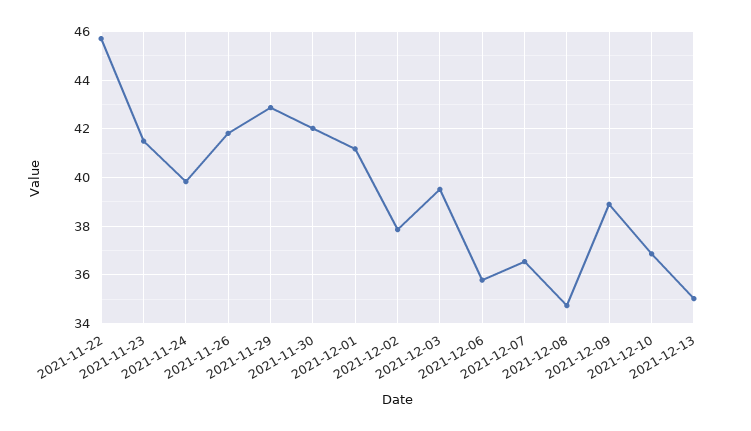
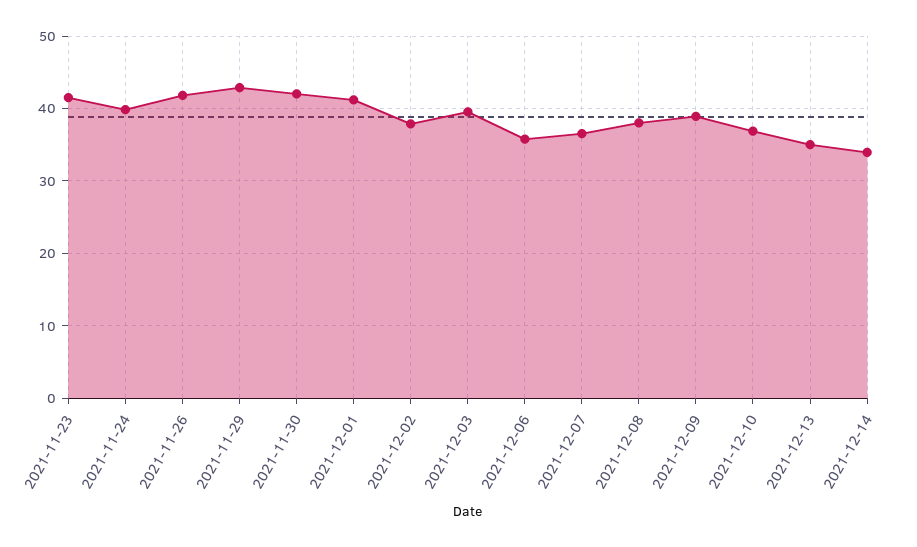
2021-11-22: 45.75 -> none
2021-12-08: 34.75 -> 38
2021-12-14: none -> 34

